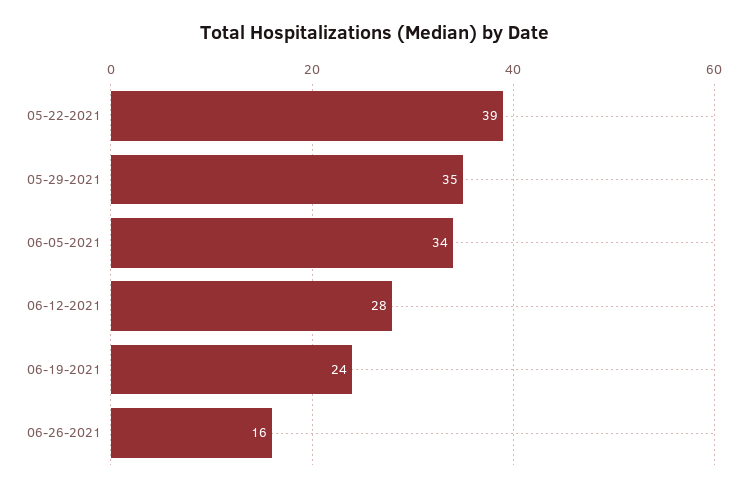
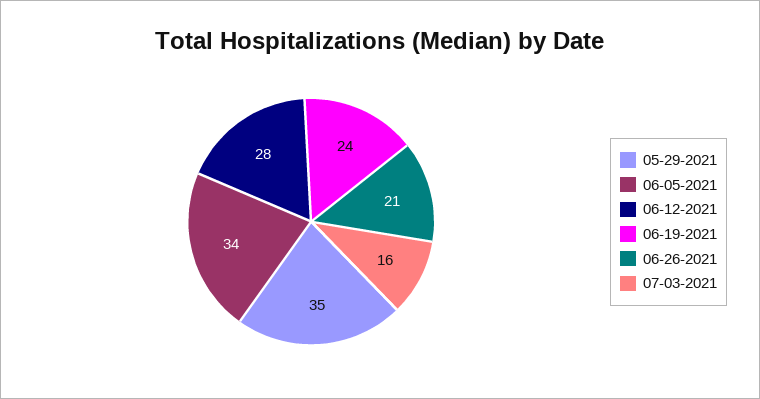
05-22-2021: 39 -> none
06-26-2021: 16 -> 21
07-03-2021: none -> 16

